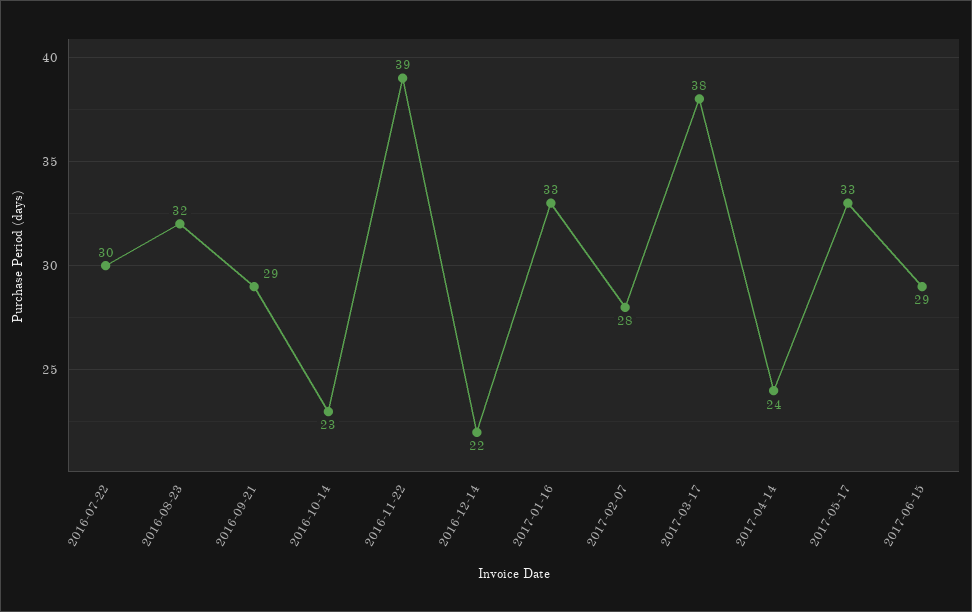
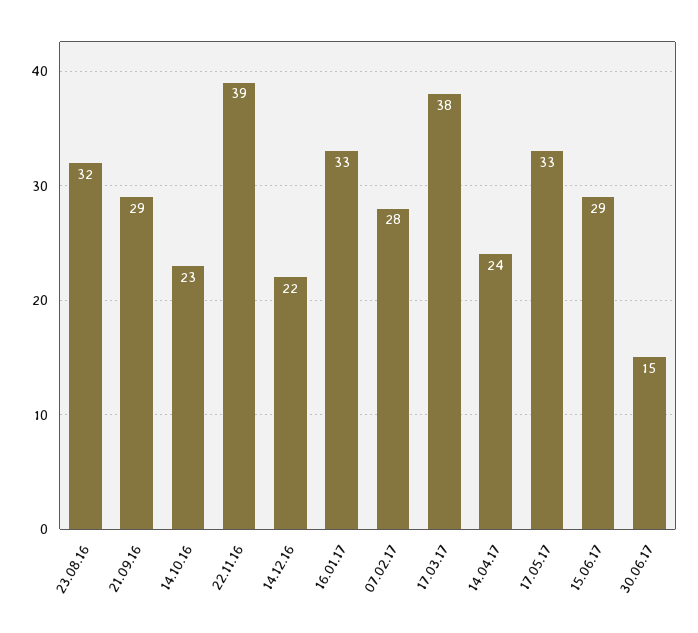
2016-07-22: 30 -> none
30.06.17: none -> 15

